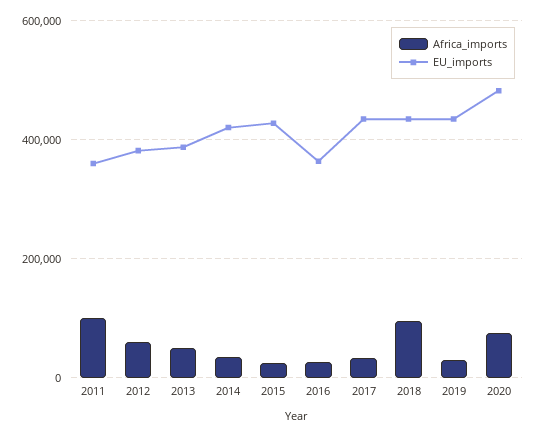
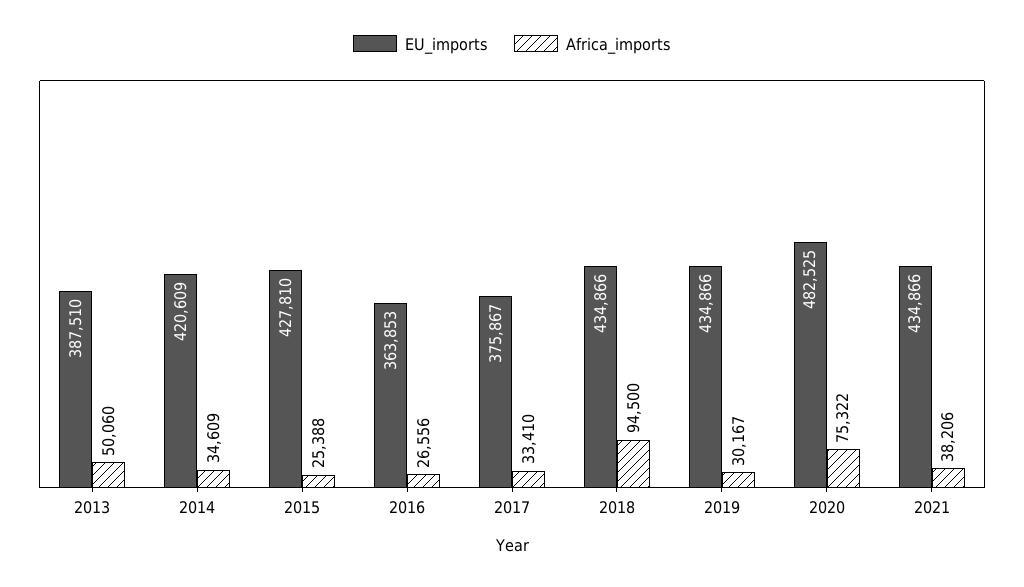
Africa_imports, 2011: 100000 -> none
EU_imports, 2011: 360000 -> none
Africa_imports, 2012: 60000 -> none
EU_imports, 2012: 380000 -> none
EU_imports, 2017: 440000 -> 375867
EU_imports, 2021: none -> 434866
Africa_imports, 2021: none -> 38206

